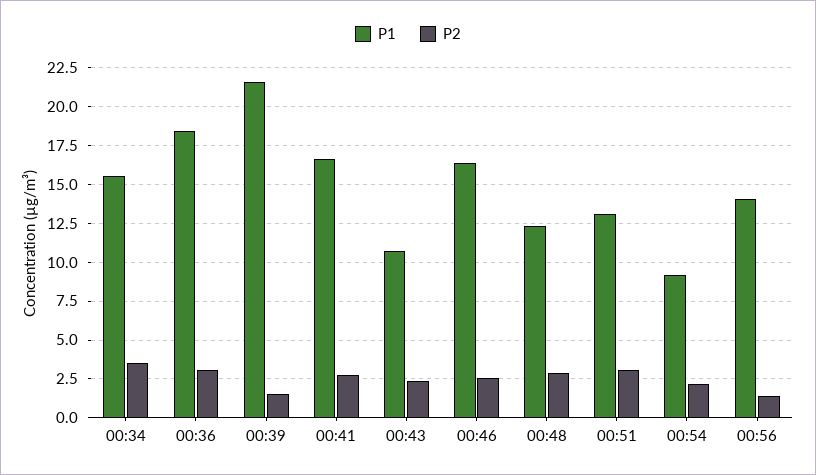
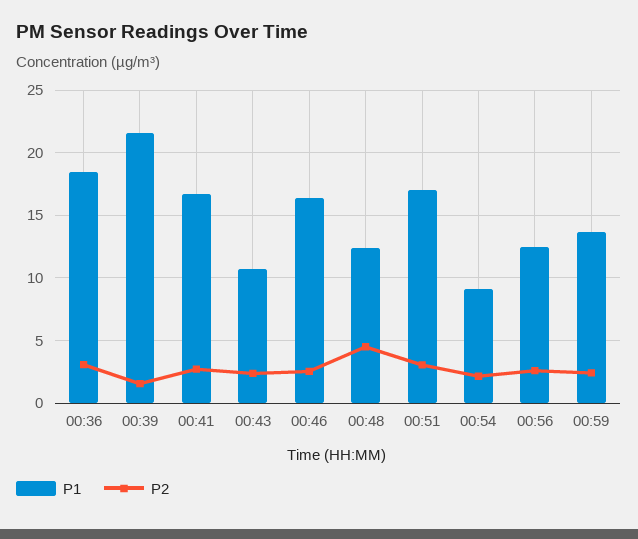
P1, 00:34: 15.5 -> none
P2, 00:34: 3.5 -> none
P2, 00:48: 3 -> 4.5
P1, 00:51: 13 -> 17
P1, 00:56: 14 -> 12.5
P2, 00:56: 1.5 -> 2.5
P1, 00:59: none -> 13.5
P2, 00:59: none -> 2.5

